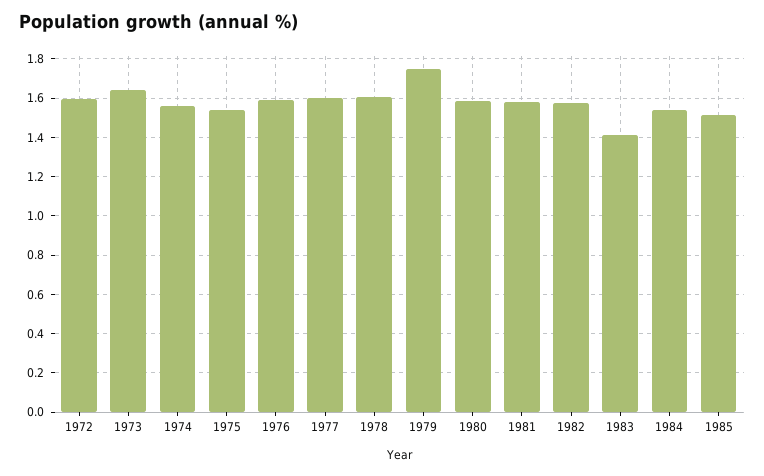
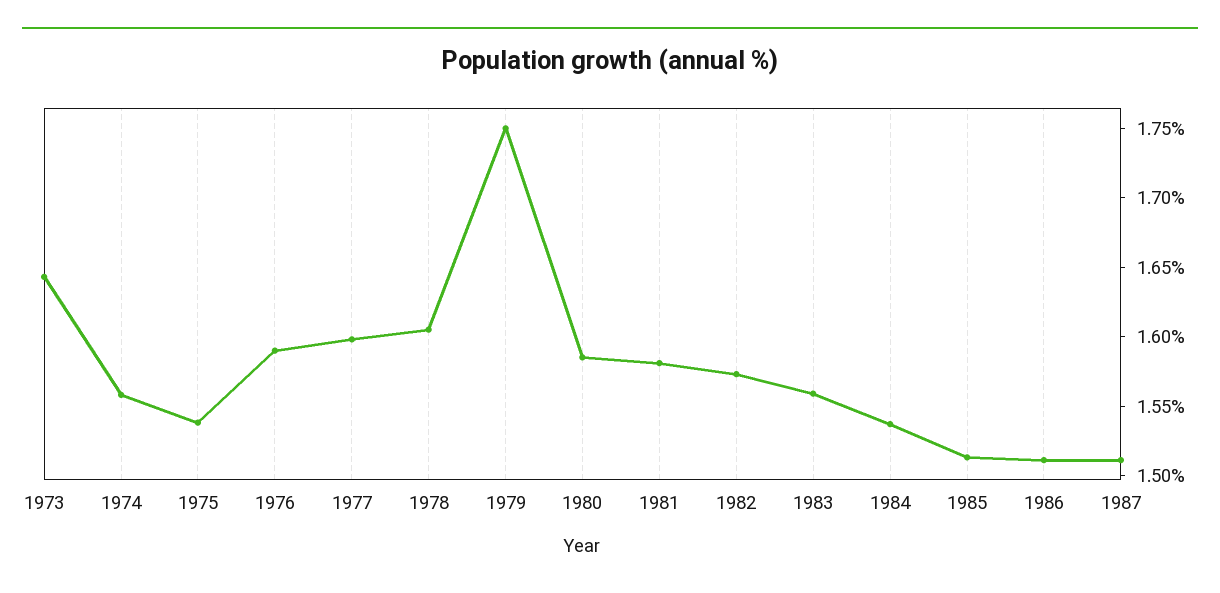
1972: 1.6 -> none
1983: 1.4 -> 1.56
1986: none -> 1.51
1987: none -> 1.51

